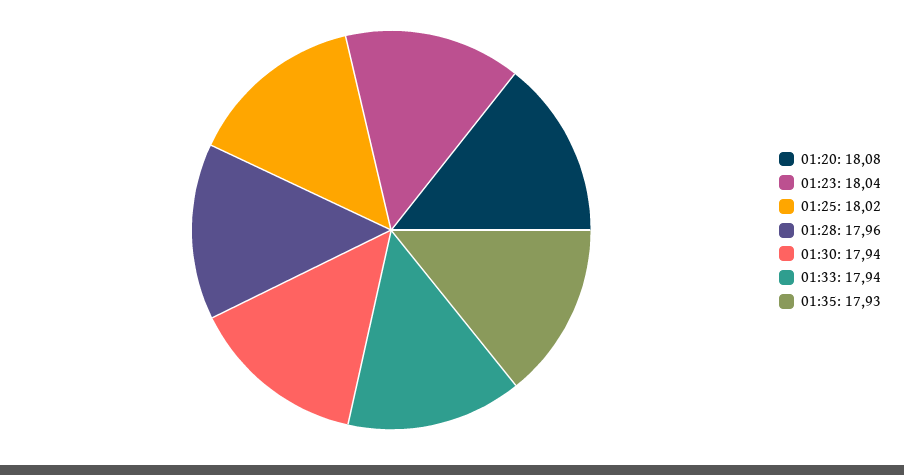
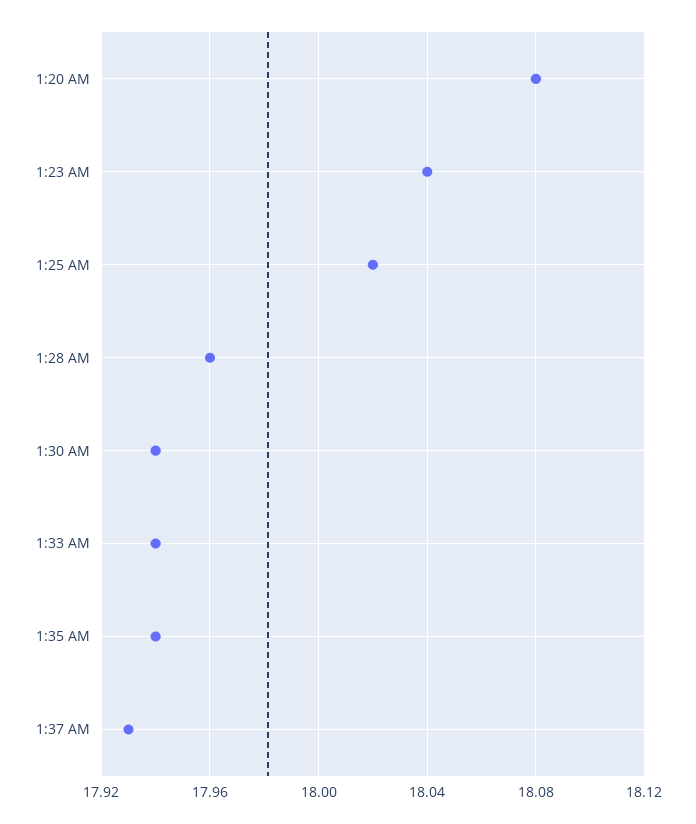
01:35: 17.93 -> 17.94
1:37 AM: none -> 17.93

